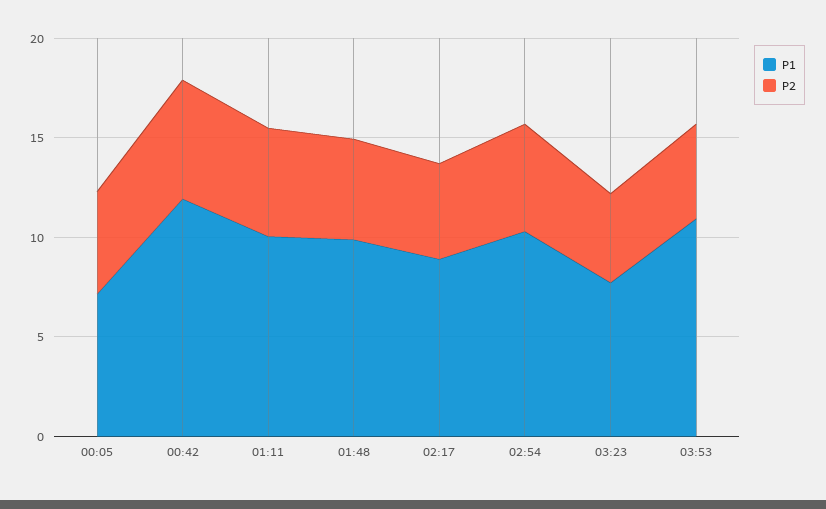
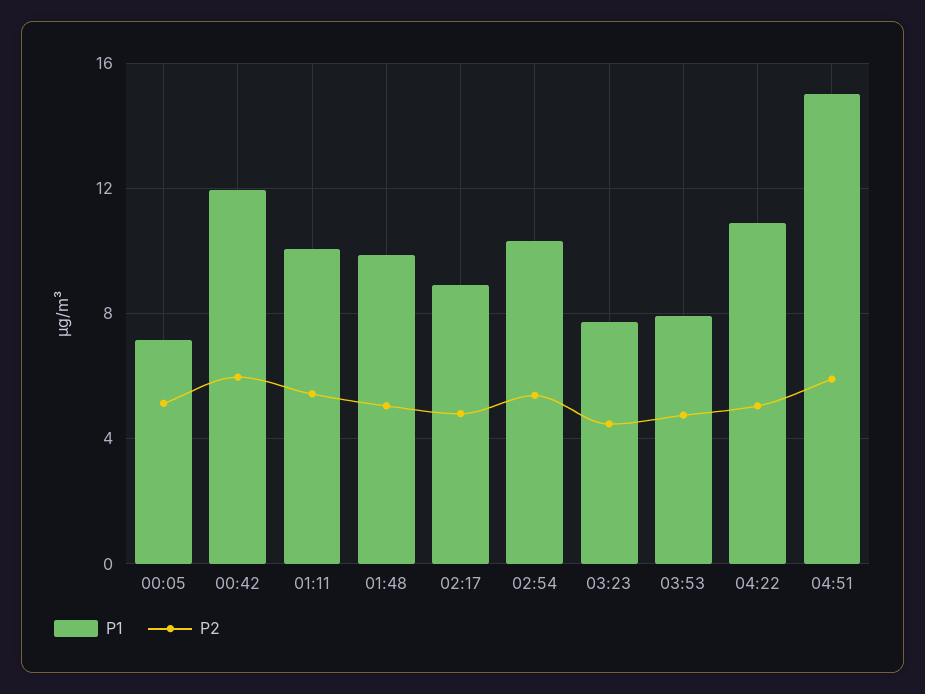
P1, 03:53: 11 -> 8
P1, 04:22: none -> 11
P2, 04:22: none -> 5
P1, 04:51: none -> 15
P2, 04:51: none -> 6

